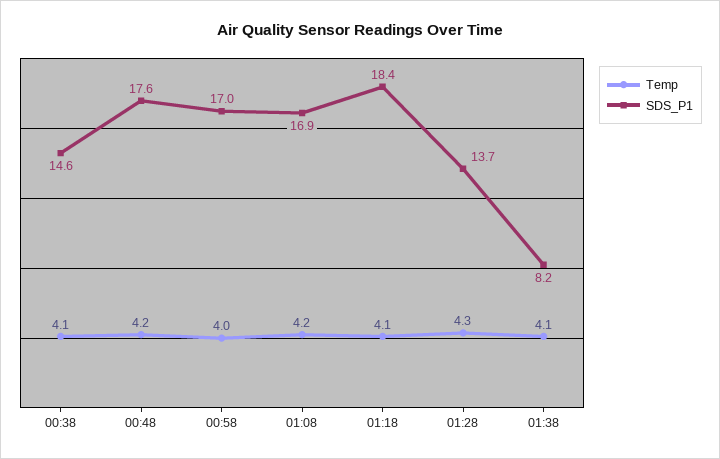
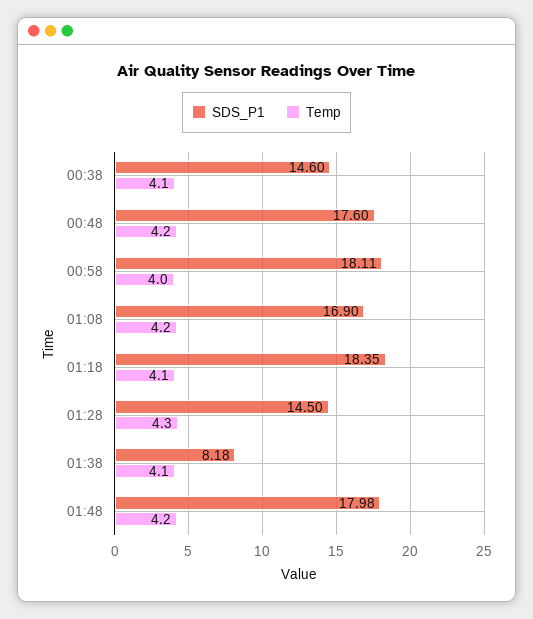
SDS_P1, 00:58: 17 -> 18.11
SDS_P1, 01:28: 13.7 -> 14.5
SDS_P1, 01:48: none -> 17.98
Temp, 01:48: none -> 4.2

